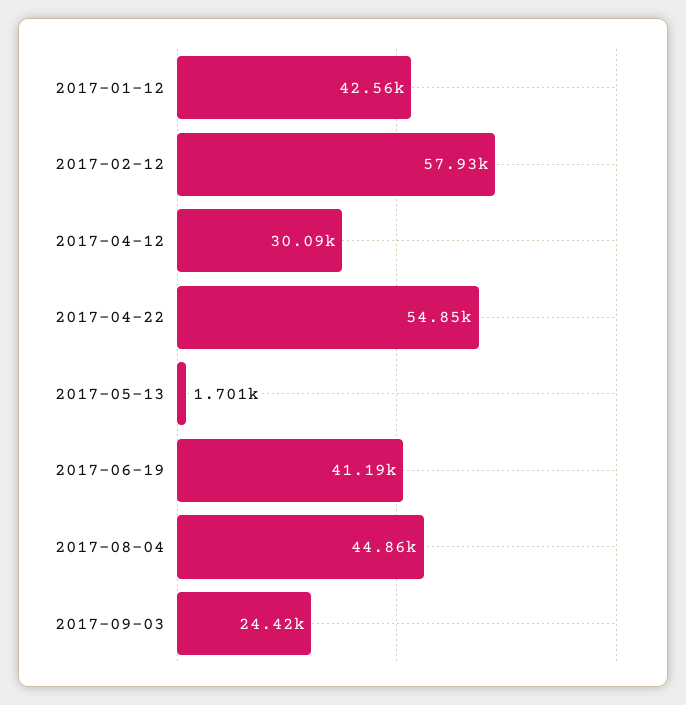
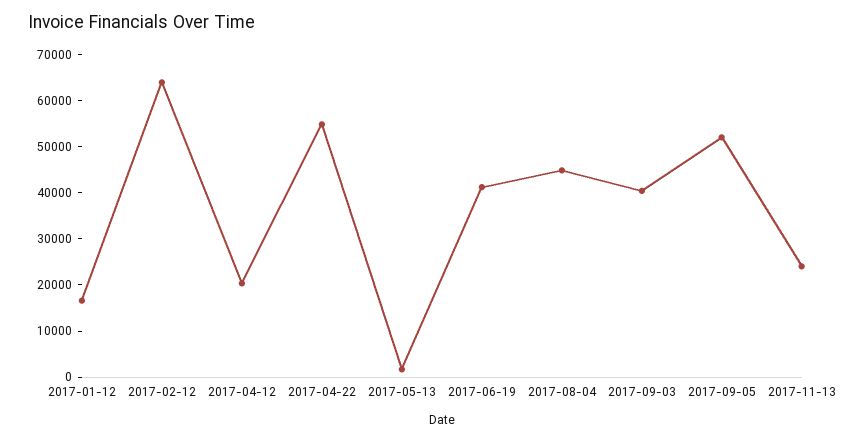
2017-01-12: 42560 -> 16000
2017-02-12: 57930 -> 64000
2017-04-12: 30090 -> 20000
2017-09-03: 24420 -> 40000
2017-09-05: none -> 52000
2017-11-13: none -> 24000

